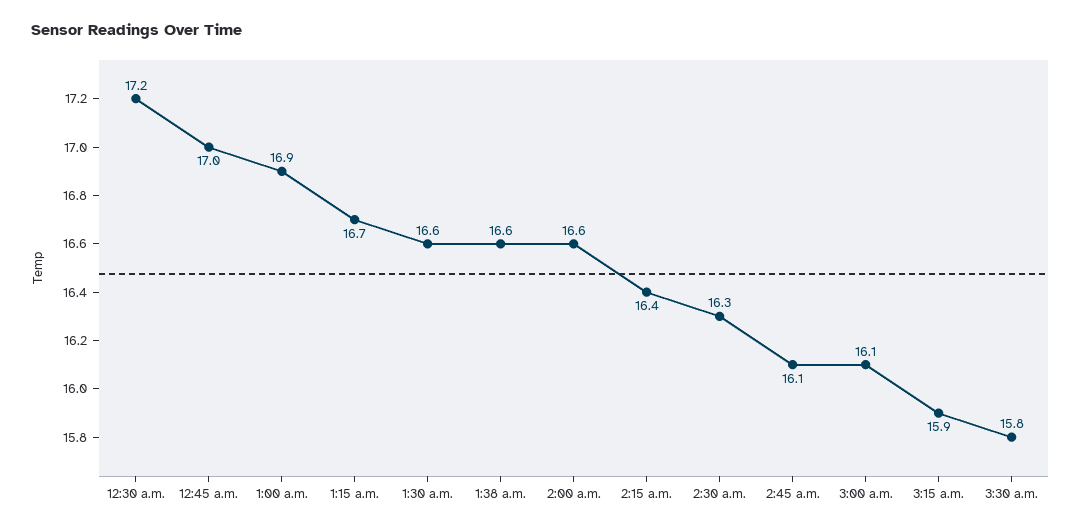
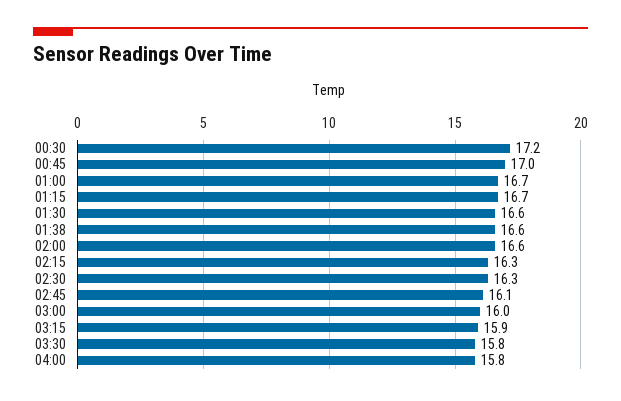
1:00 a.m.: 16.9 -> 16.7
2:15 a.m.: 16.4 -> 16.3
3:00 a.m.: 16.1 -> 16
04:00: none -> 15.8

